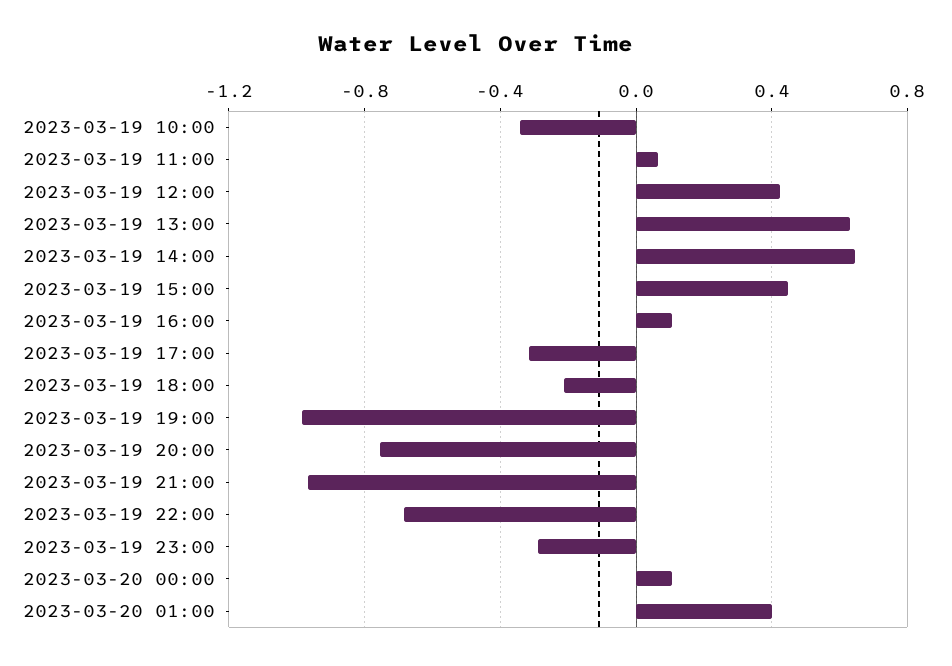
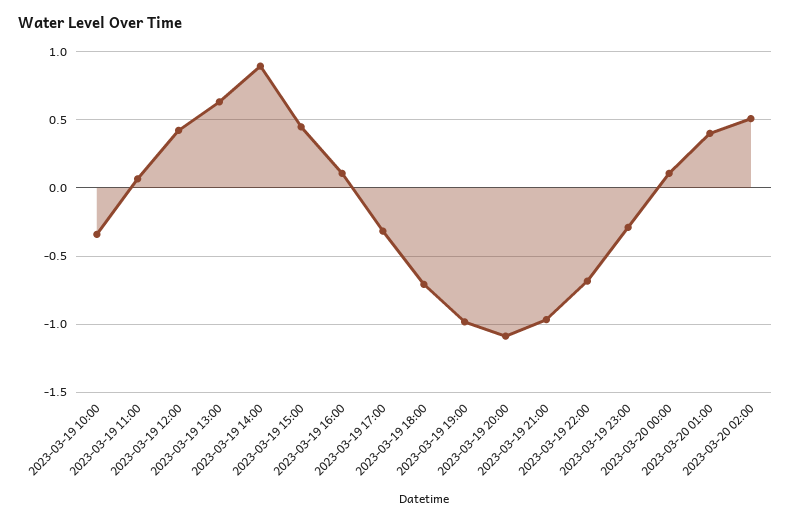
2023-03-19 14:00: 0.65 -> 0.9
2023-03-19 18:00: -0.2 -> -0.7
2023-03-19 20:00: -0.75 -> -1.1
2023-03-20 02:00: none -> 0.5

